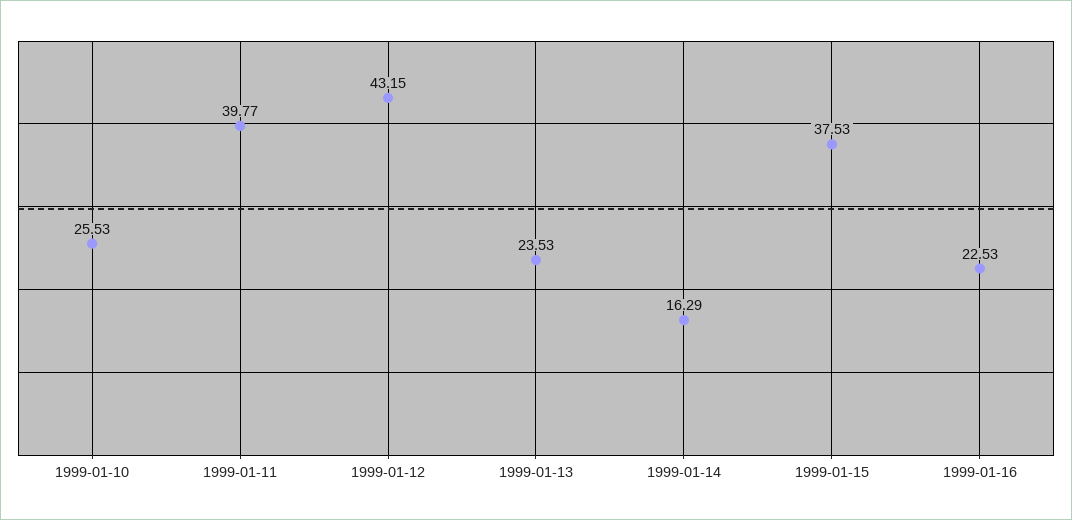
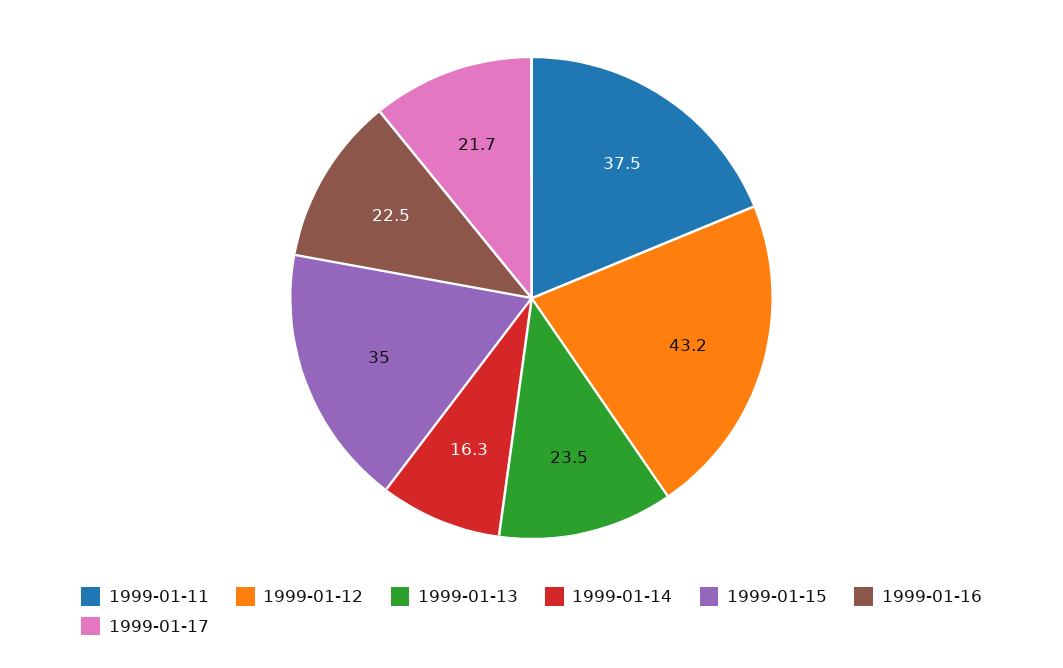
1999-01-10: 25.53 -> none
1999-01-11: 39.77 -> 37.5
1999-01-15: 37.53 -> 35
1999-01-17: none -> 21.7

